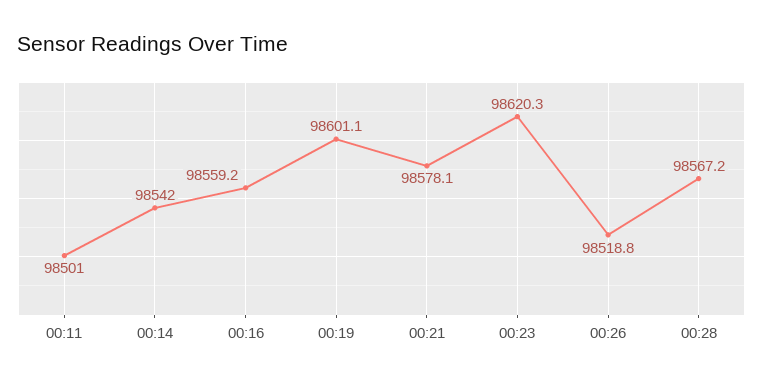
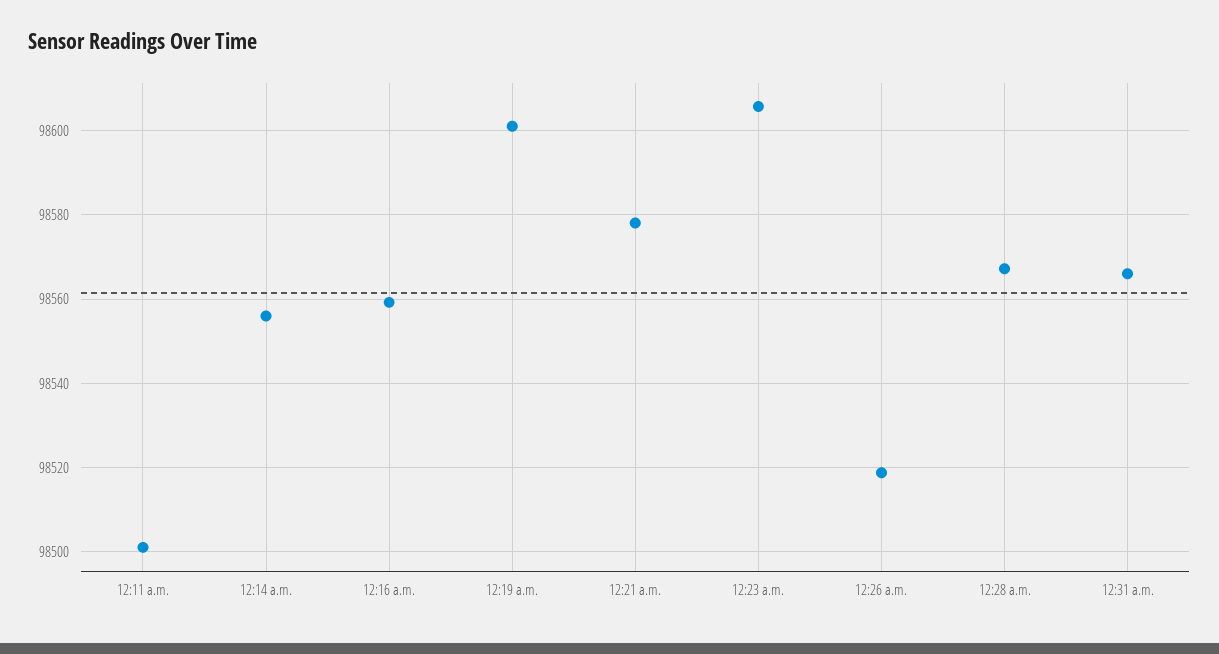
00:14: 98542 -> 98556
00:23: 98620.3 -> 98606
12:31 a.m.: none -> 98566

